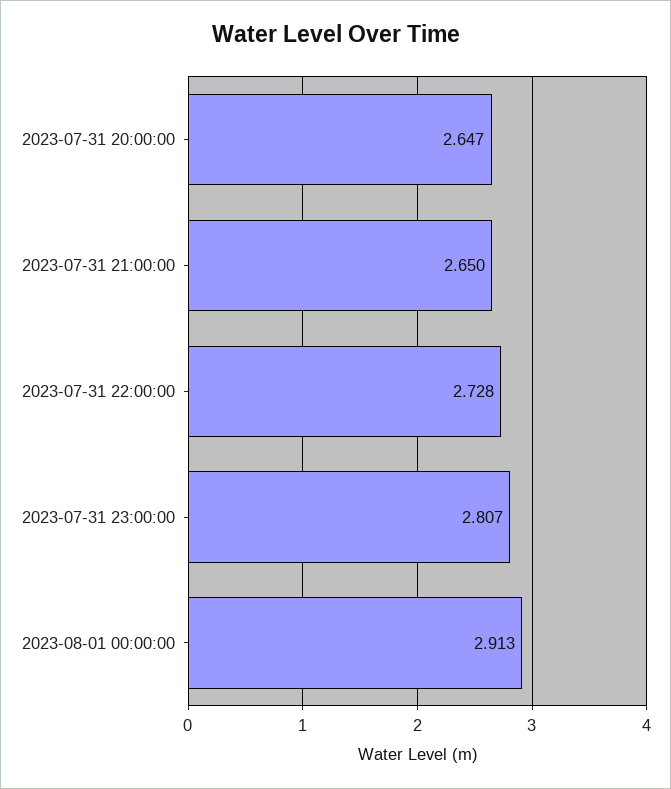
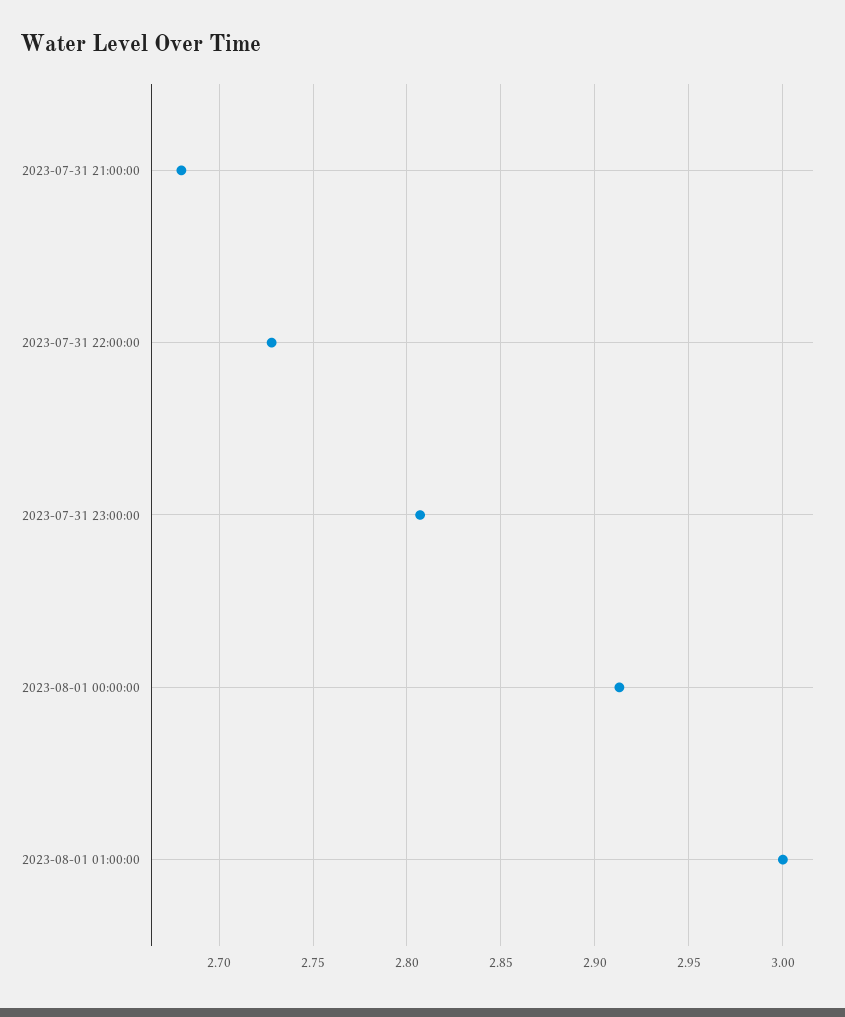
2023-07-31 20:00:00: 2.647 -> none
2023-07-31 21:00:00: 2.65 -> 2.68
2023-08-01 01:00:00: none -> 3

